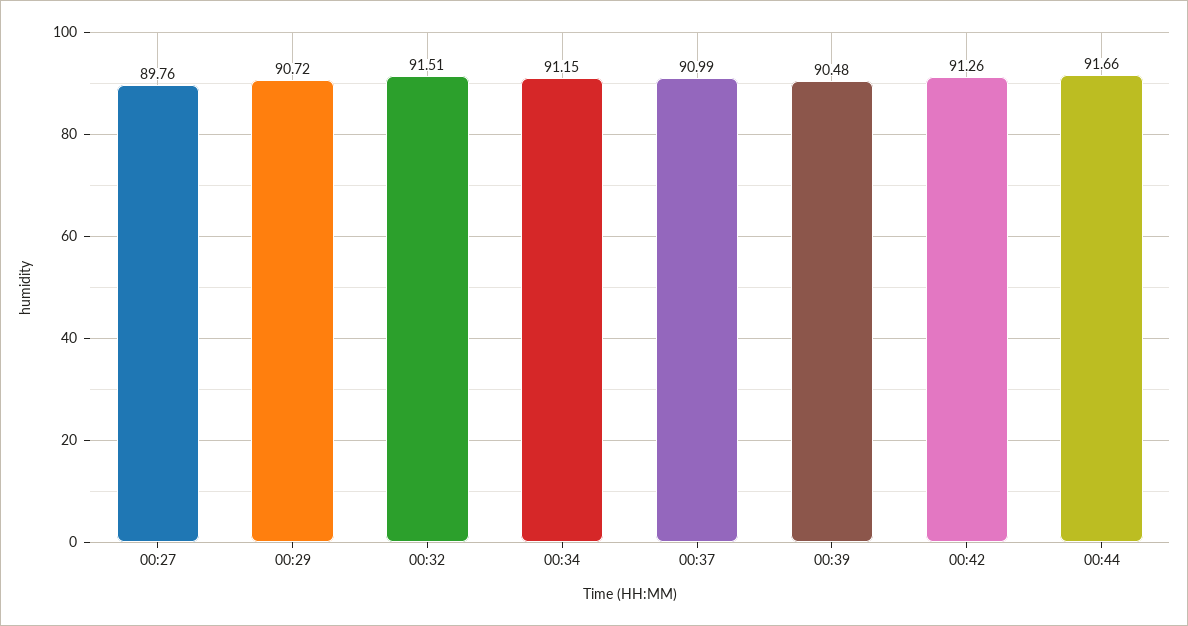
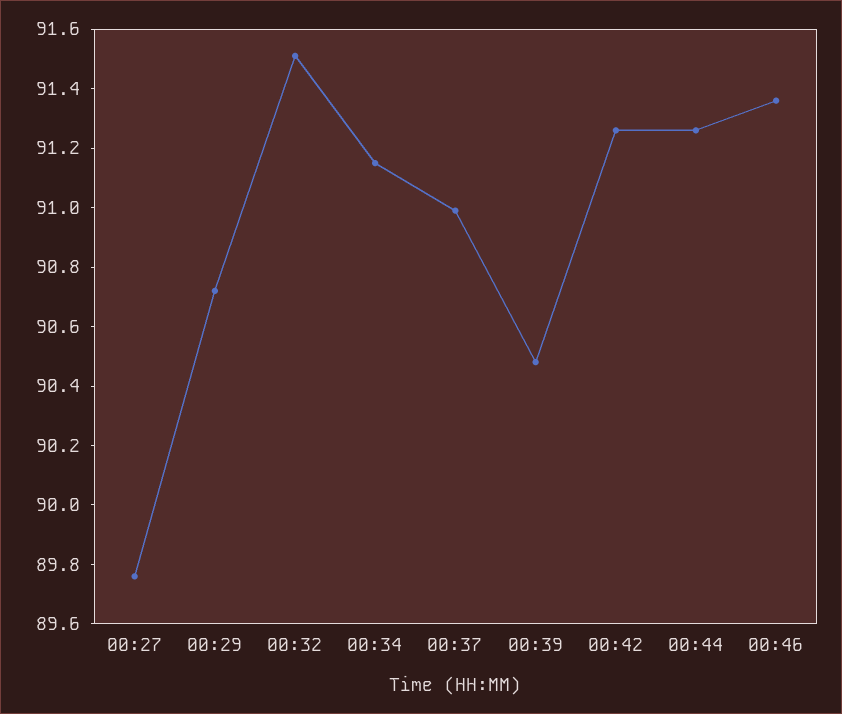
00:44: 91.66 -> 91.25
00:46: none -> 91.35

